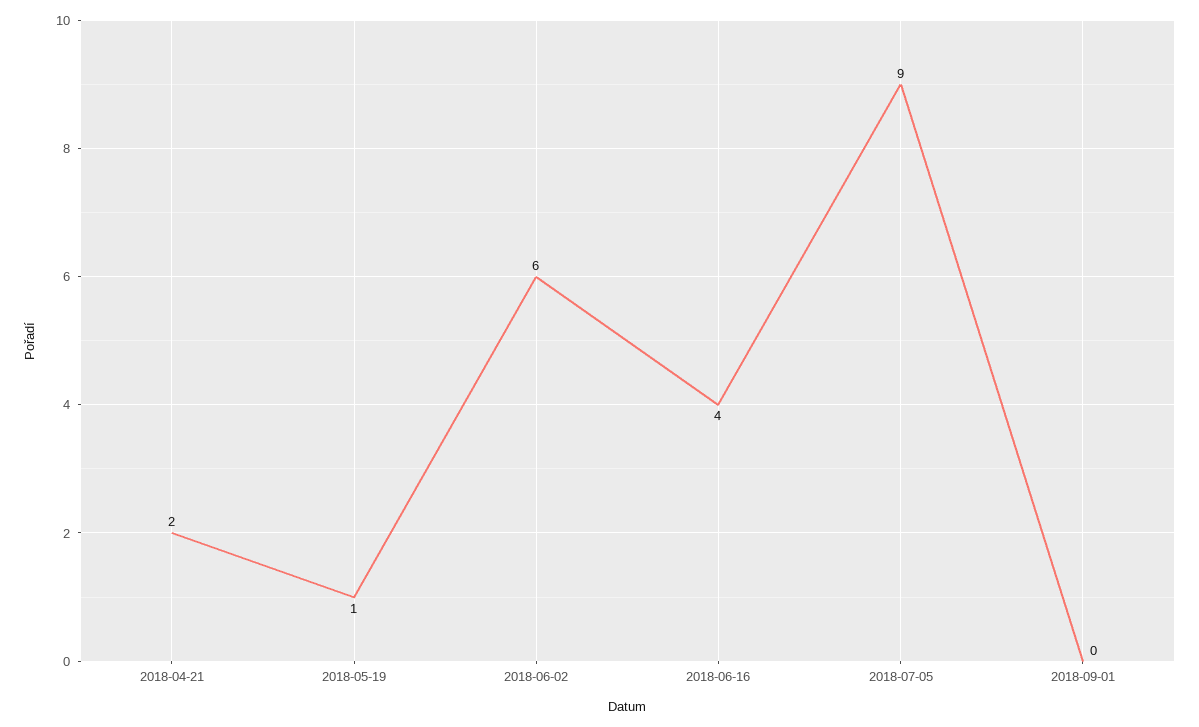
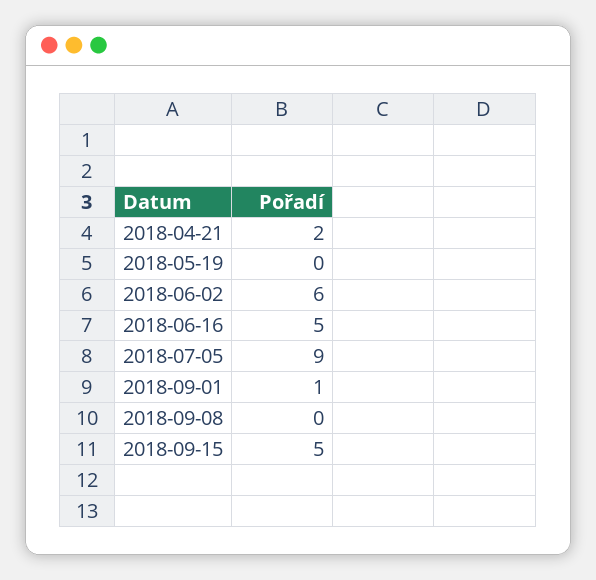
2018-05-19: 1 -> 0
2018-06-16: 4 -> 5
2018-09-01: 0 -> 1
2018-09-08: none -> 0
2018-09-15: none -> 5

